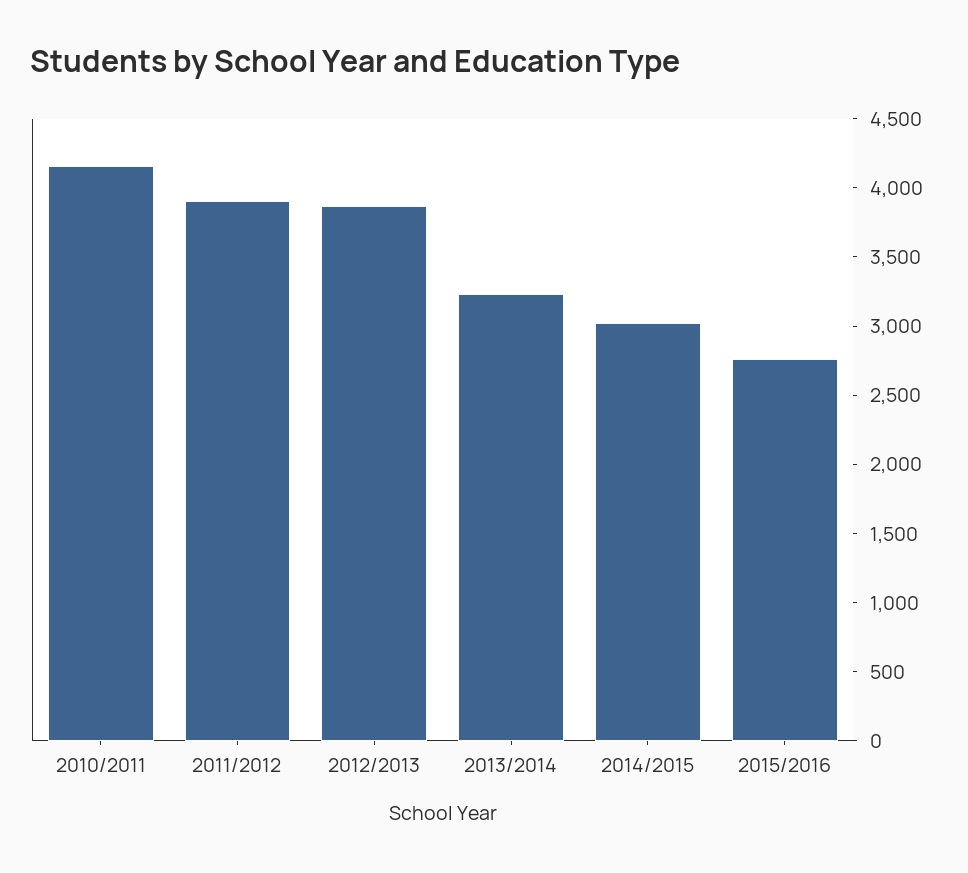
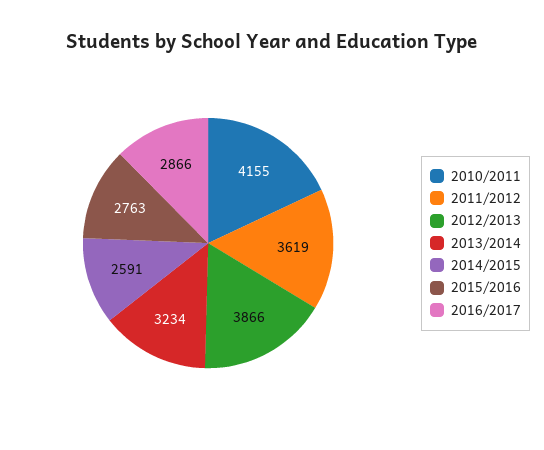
2011/2012: 3900 -> 3619
2014/2015: 3000 -> 2591
2016/2017: none -> 2866

